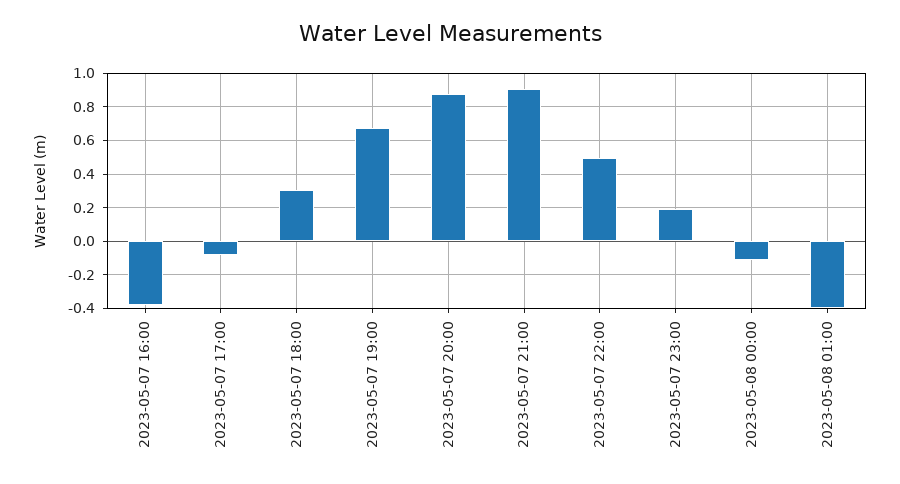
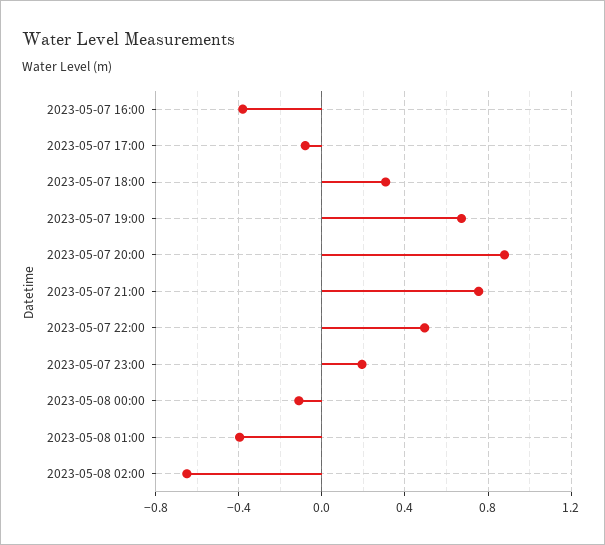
2023-05-07 21:00: 0.9 -> 0.75
2023-05-08 02:00: none -> -0.65

